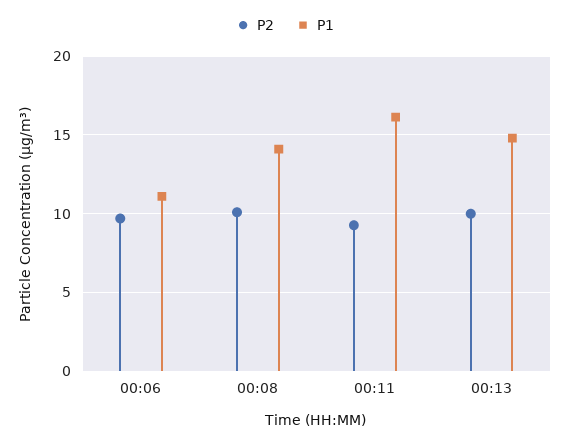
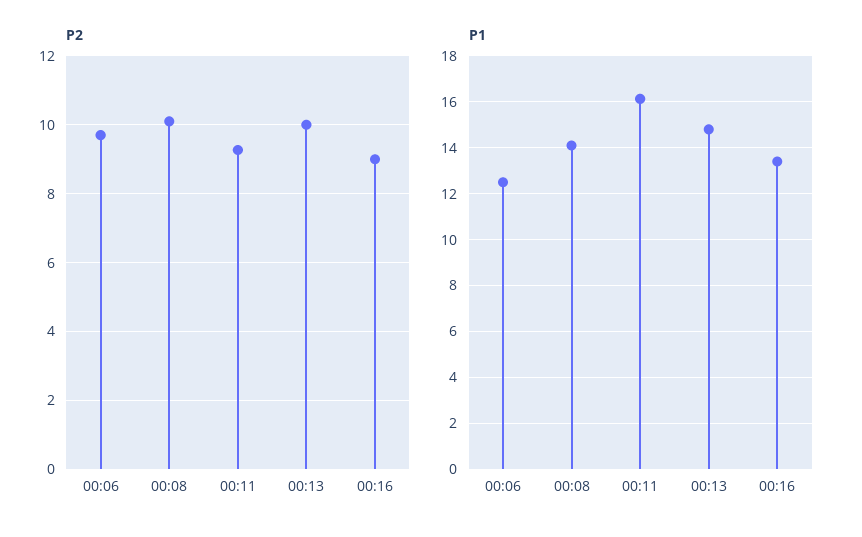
P1, 00:06: 11 -> 12.5
P2, 00:16: none -> 9
P1, 00:16: none -> 13.5

